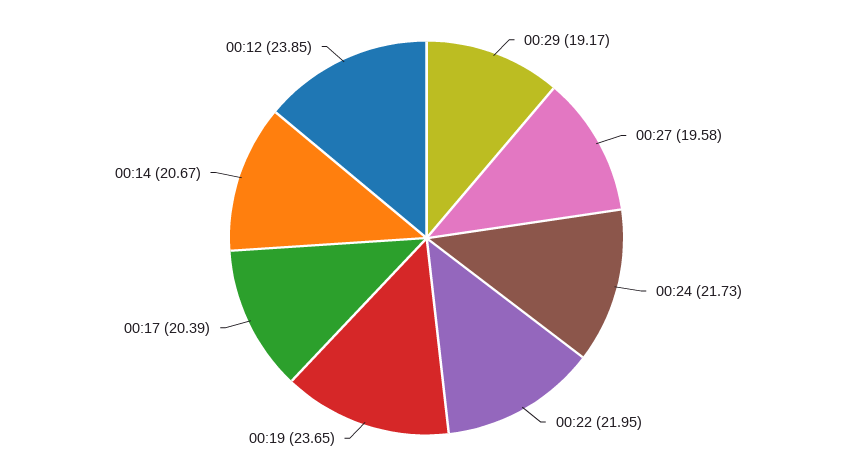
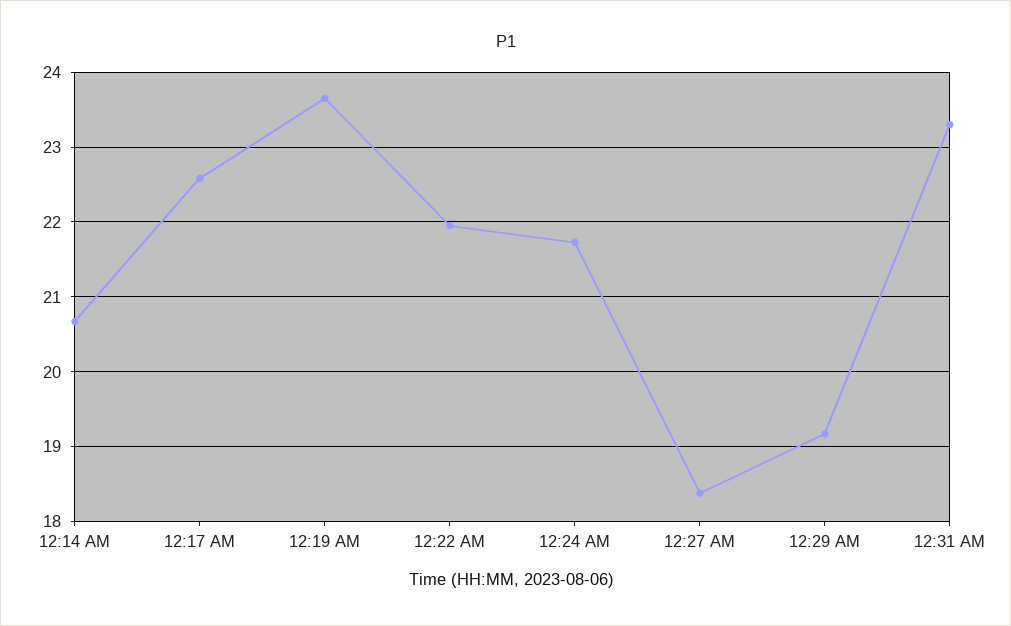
00:27: 19.58 -> 18.4
00:17: 20.39 -> 22.6
00:12: 23.85 -> none
12:31 AM: none -> 23.3

